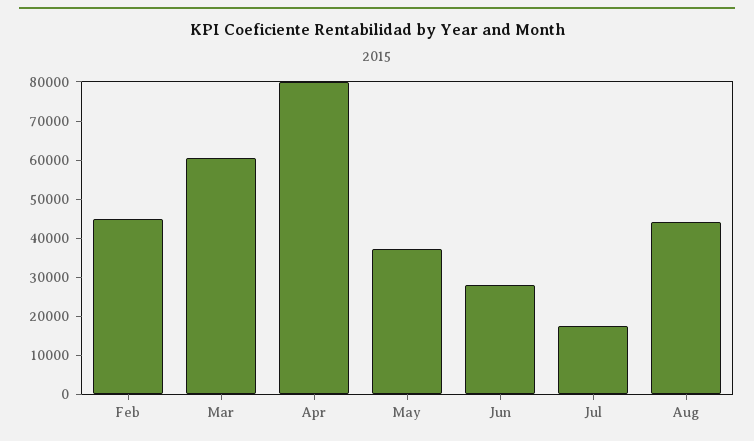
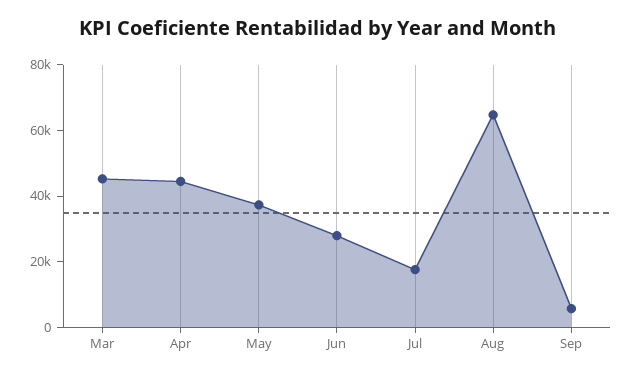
Feb: 45000 -> none
Mar: 60000 -> 45000
Apr: 80000 -> 45000
Aug: 45000 -> 65000
Sep: none -> 5000

